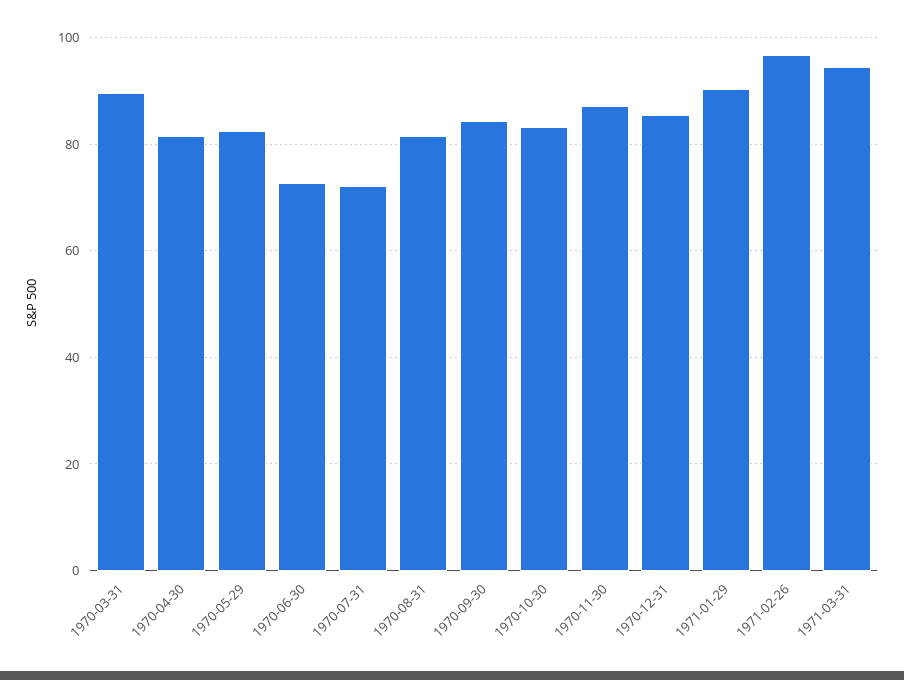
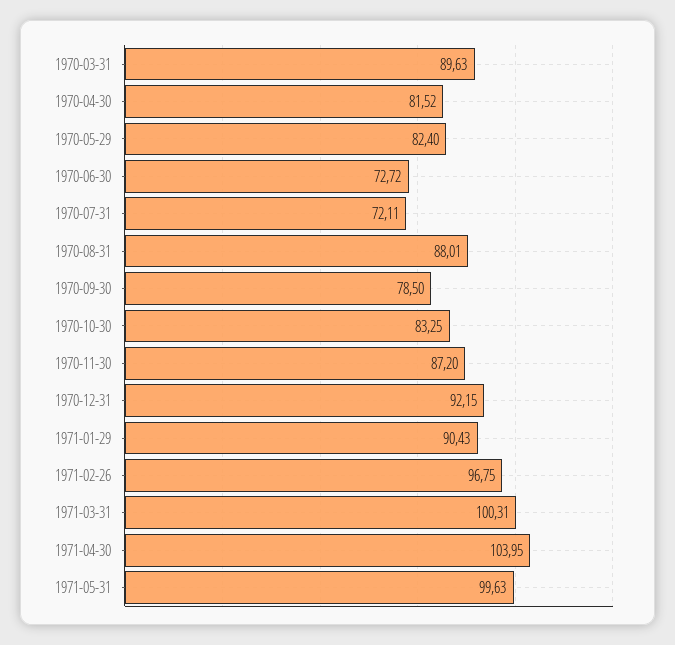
1970-08-31: 82 -> 88.01
1970-09-30: 84 -> 78.5
1970-12-31: 86 -> 92.15
1971-03-31: 94 -> 100.31
1971-04-30: none -> 103.95
1971-05-31: none -> 99.63

